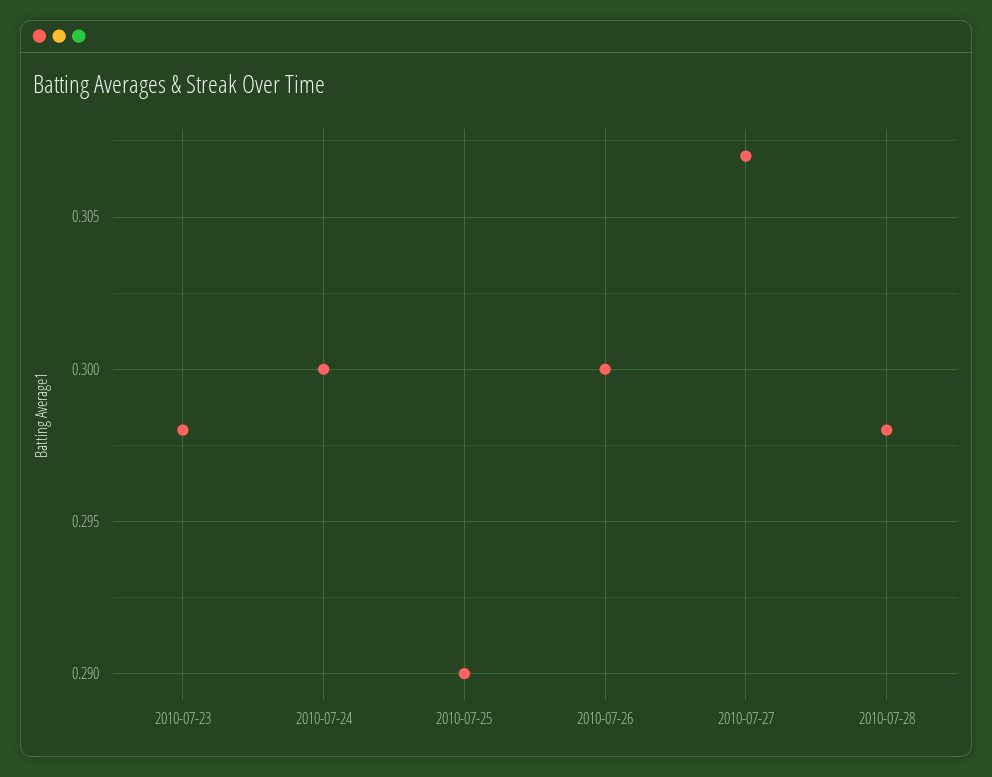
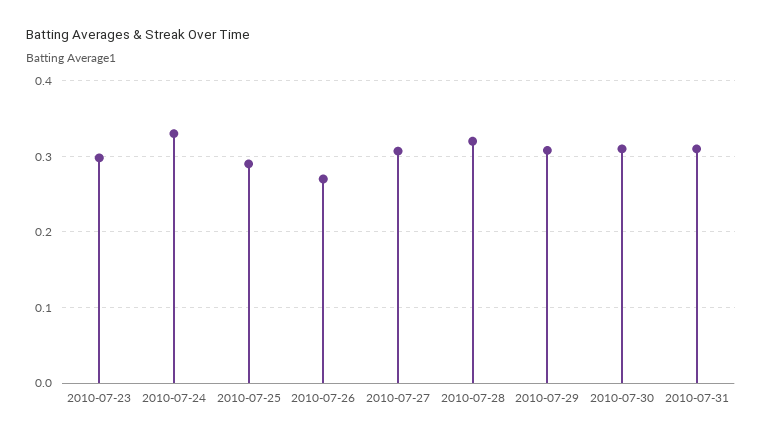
2010-07-24: 0.3 -> 0.33
2010-07-26: 0.3 -> 0.27
2010-07-28: 0.298 -> 0.32
2010-07-29: none -> 0.31
2010-07-30: none -> 0.31
2010-07-31: none -> 0.31

